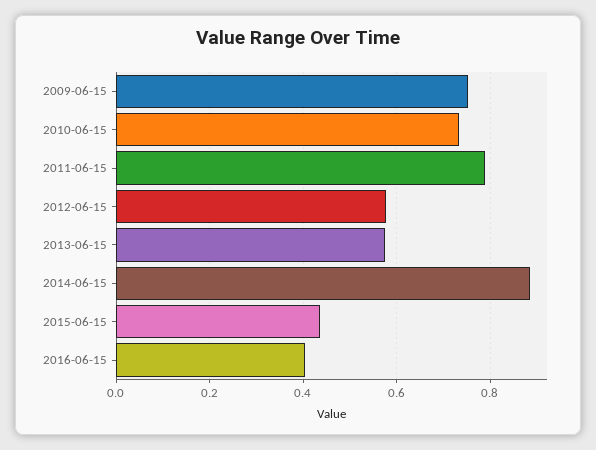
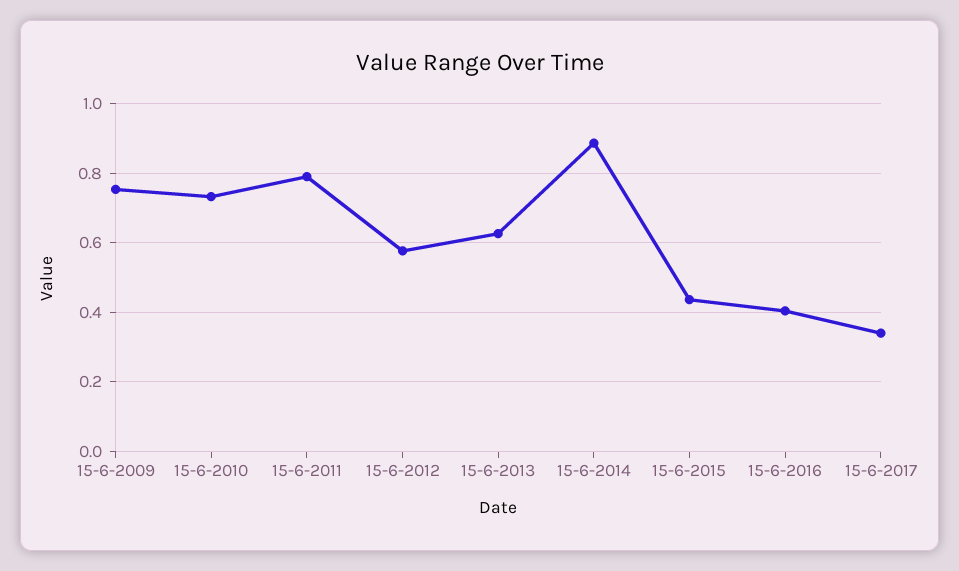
2013-06-15: 0.58 -> 0.62
15-6-2017: none -> 0.34

